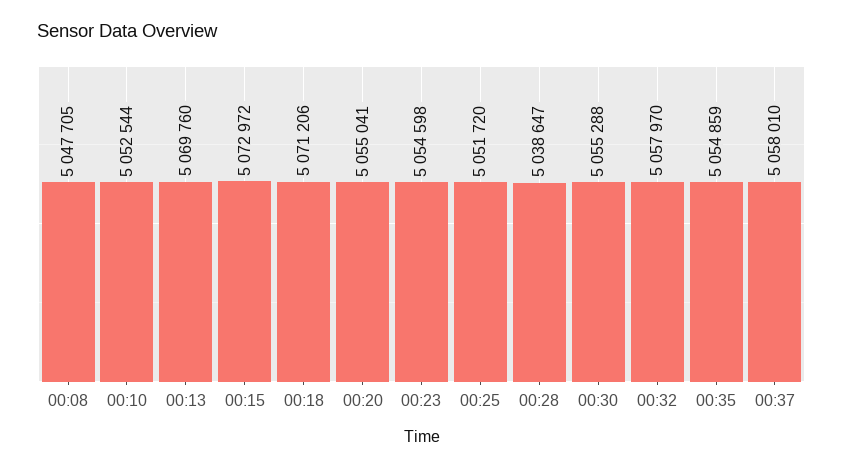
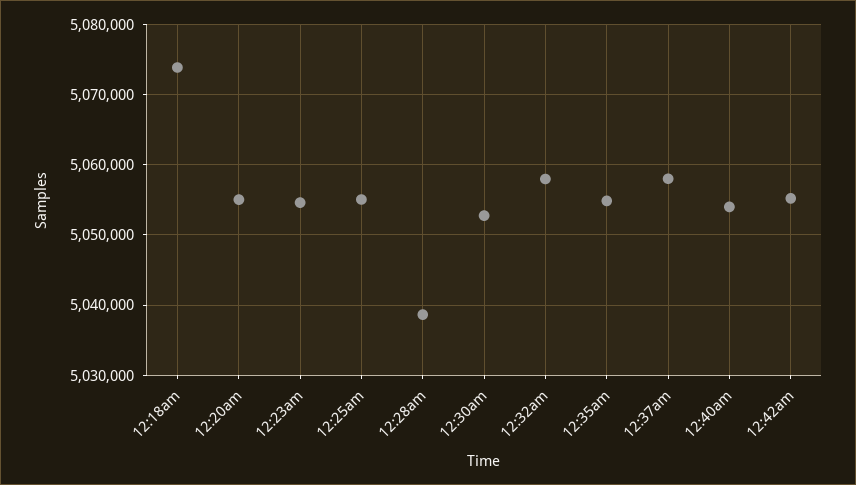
00:08: 5047705 -> none
00:10: 5052544 -> none
00:13: 5069760 -> none
00:15: 5072972 -> none
00:18: 5071206 -> 5074000
00:25: 5051720 -> 5055000
00:30: 5055288 -> 5053000
12:40am: none -> 5054000
12:42am: none -> 5055000

